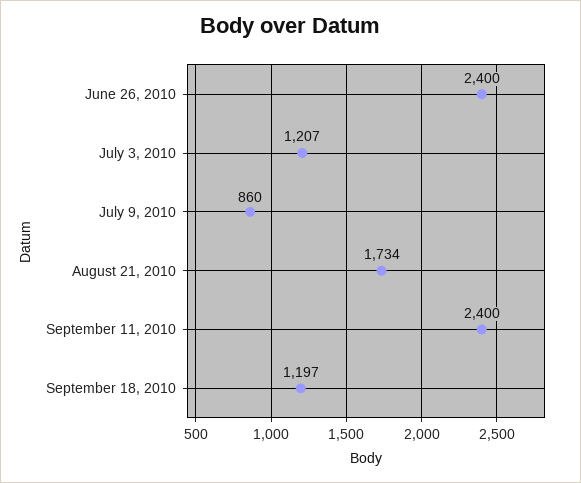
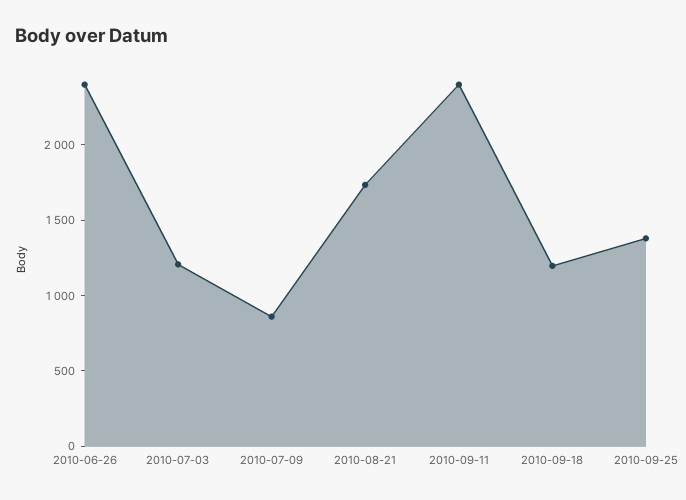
2010-09-25: none -> 1400

